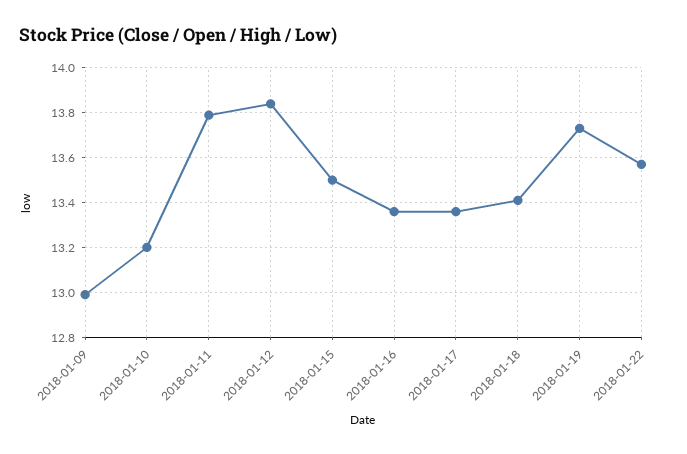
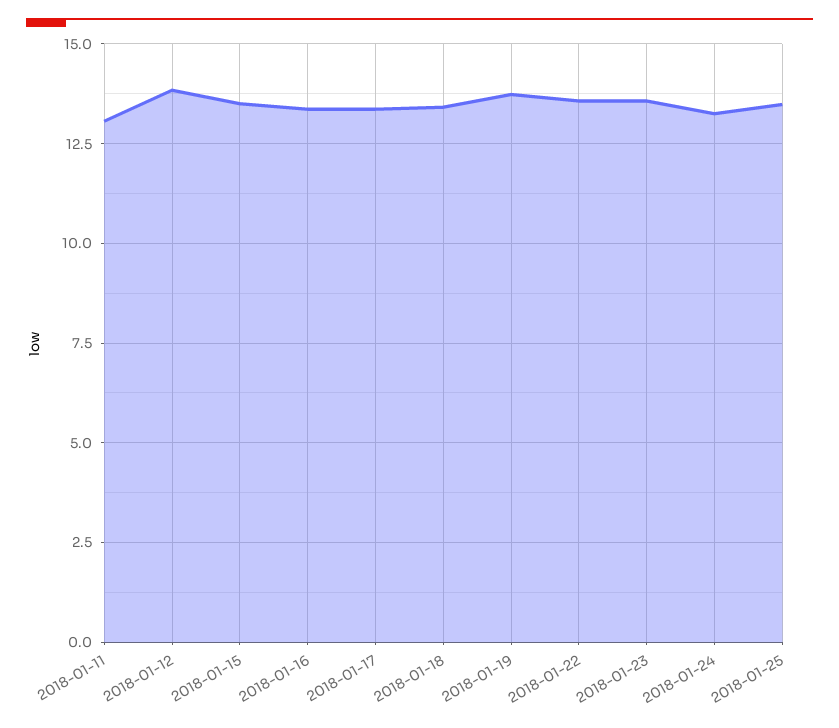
2018-01-09: 13 -> none
2018-01-10: 13.2 -> none
2018-01-11: 13.8 -> 13
2018-01-23: none -> 13.5
2018-01-24: none -> 13.25
2018-01-25: none -> 13.5

